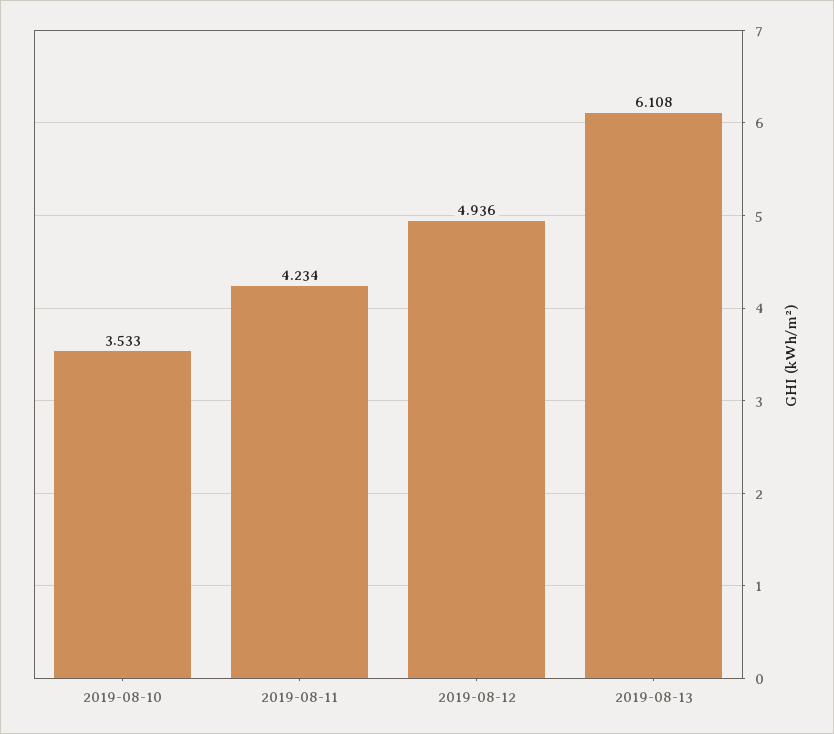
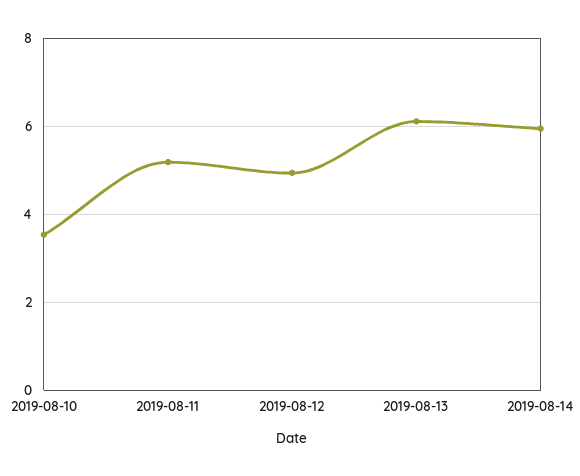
2019-08-11: 4.234 -> 5.2
2019-08-14: none -> 6

